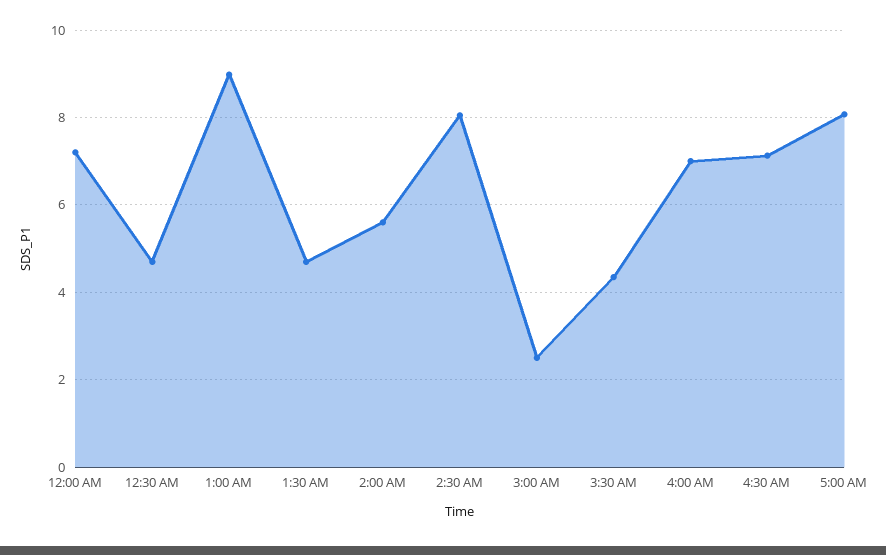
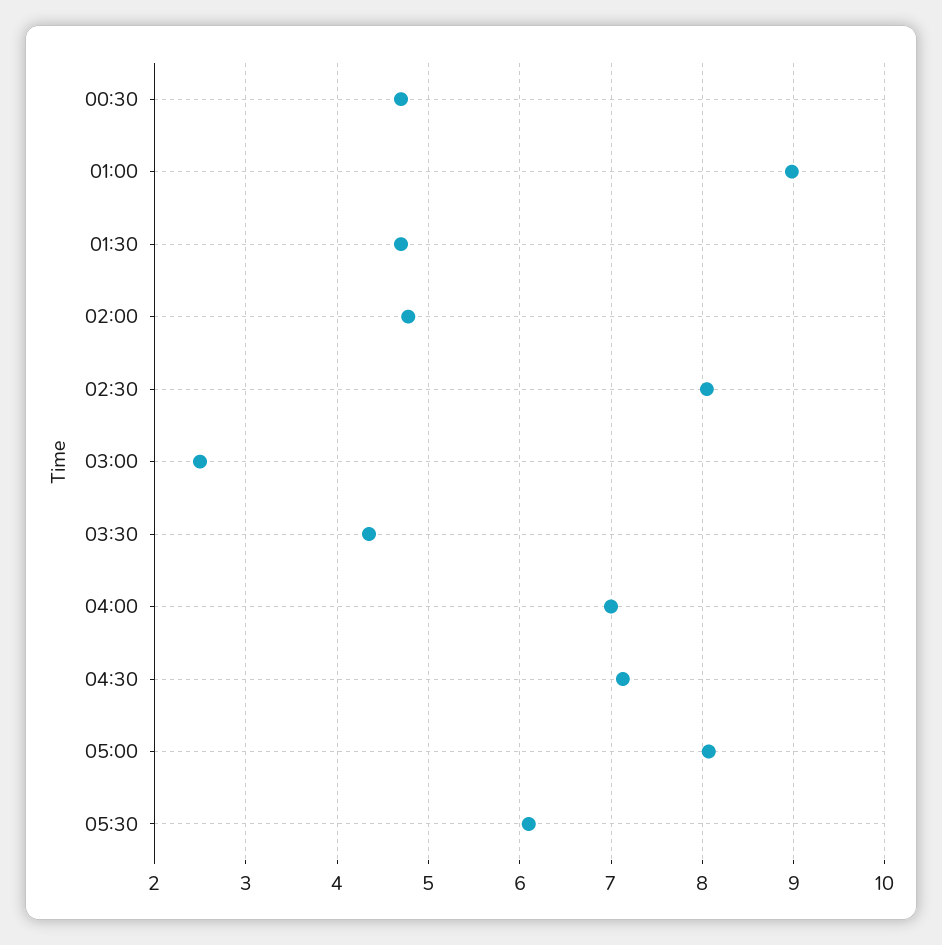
12:00 AM: 7.2 -> none
2:00 AM: 5.6 -> 4.8
05:30: none -> 6.1

